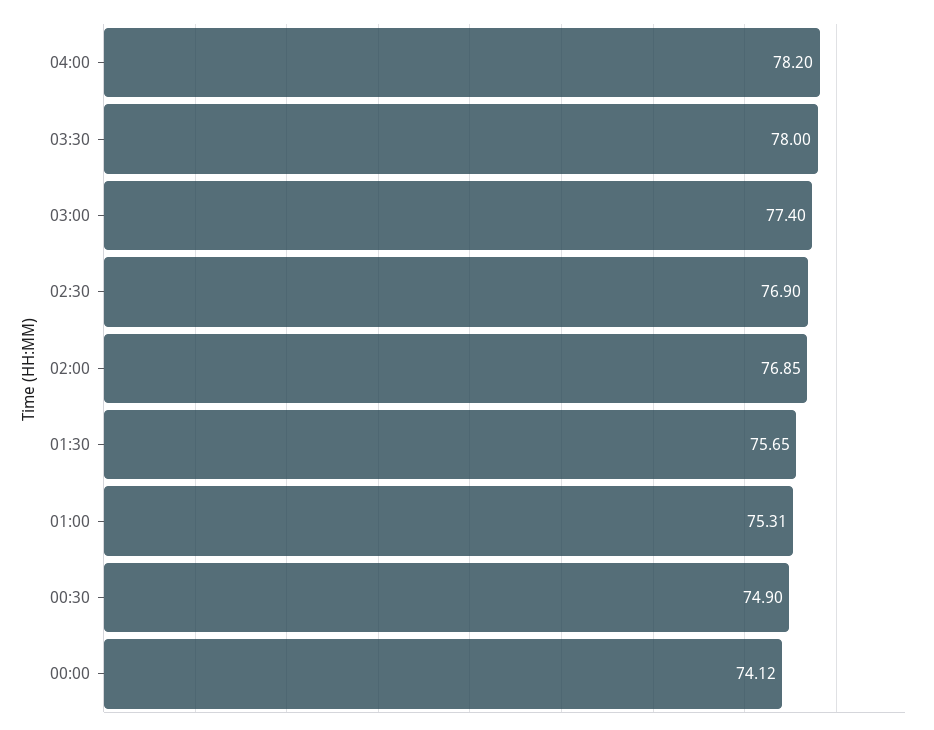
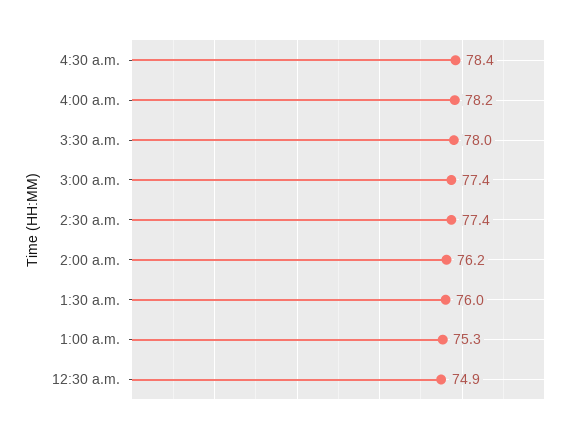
02:30: 76.9 -> 77.4
02:00: 76.85 -> 76.2
01:30: 75.65 -> 76
00:00: 74.12 -> none
4:30 a.m.: none -> 78.4

